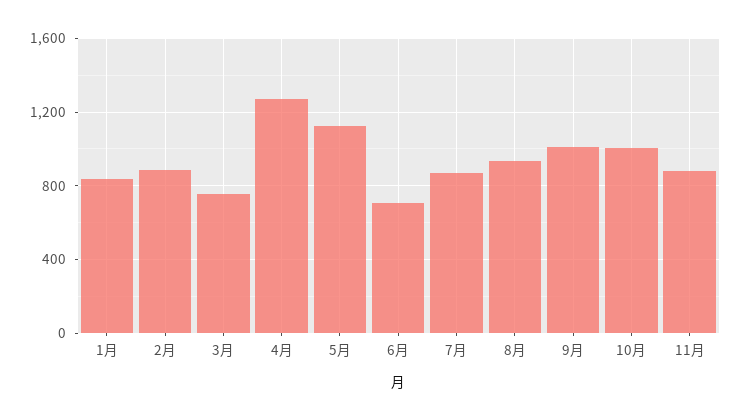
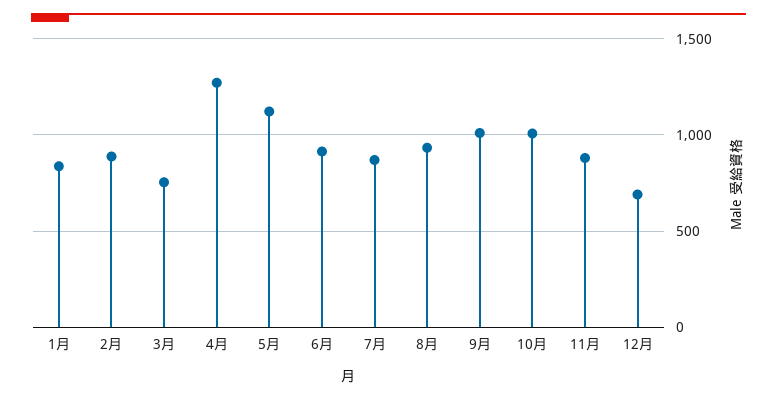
6月: 700 -> 900
12月: none -> 700

